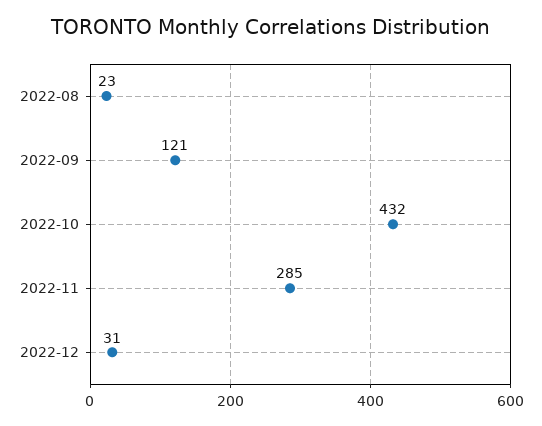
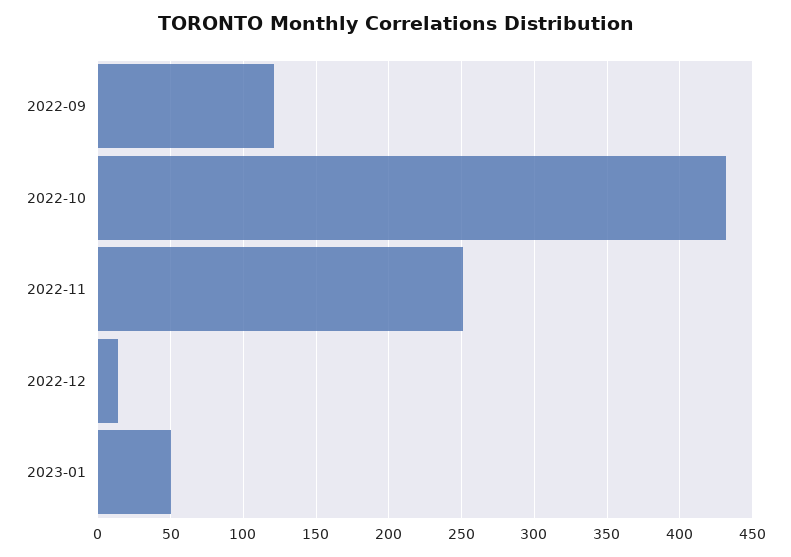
2022-08: 23 -> none
2022-11: 285 -> 250
2022-12: 31 -> 15
2023-01: none -> 50

